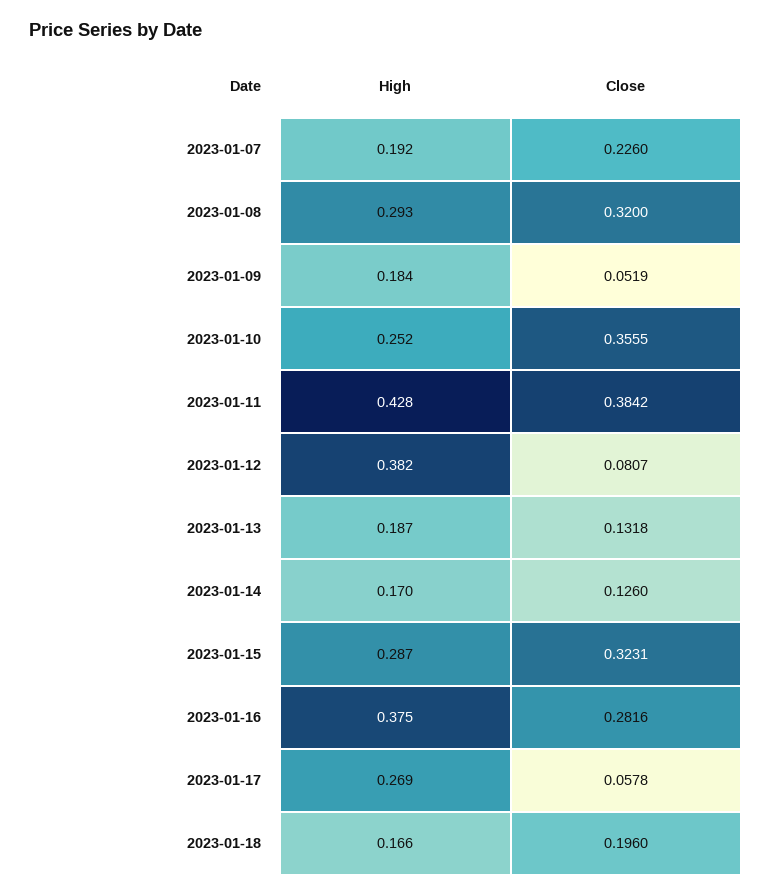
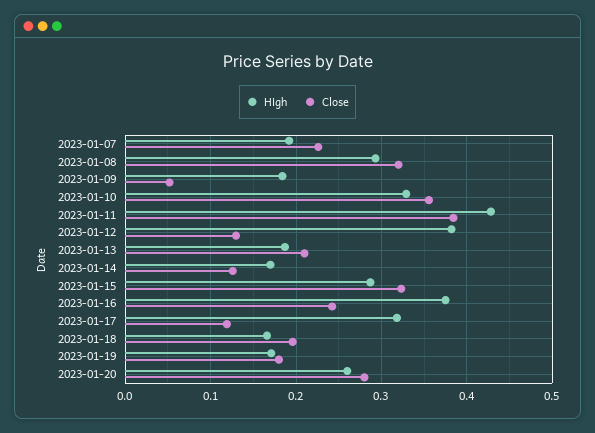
High, 2023-01-10: 0.252 -> 0.33
Close, 2023-01-12: 0.0807 -> 0.13
Close, 2023-01-13: 0.1318 -> 0.21
Close, 2023-01-16: 0.2816 -> 0.24
High, 2023-01-17: 0.269 -> 0.32
Close, 2023-01-17: 0.0578 -> 0.12
High, 2023-01-19: none -> 0.17
Close, 2023-01-19: none -> 0.18
High, 2023-01-20: none -> 0.26
Close, 2023-01-20: none -> 0.28

